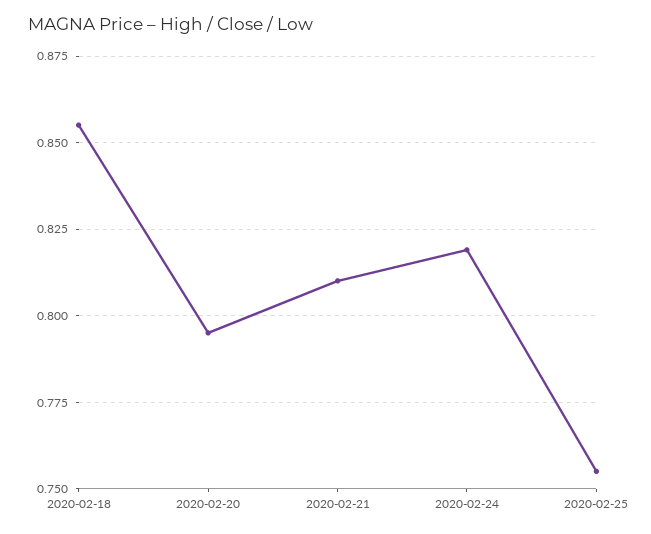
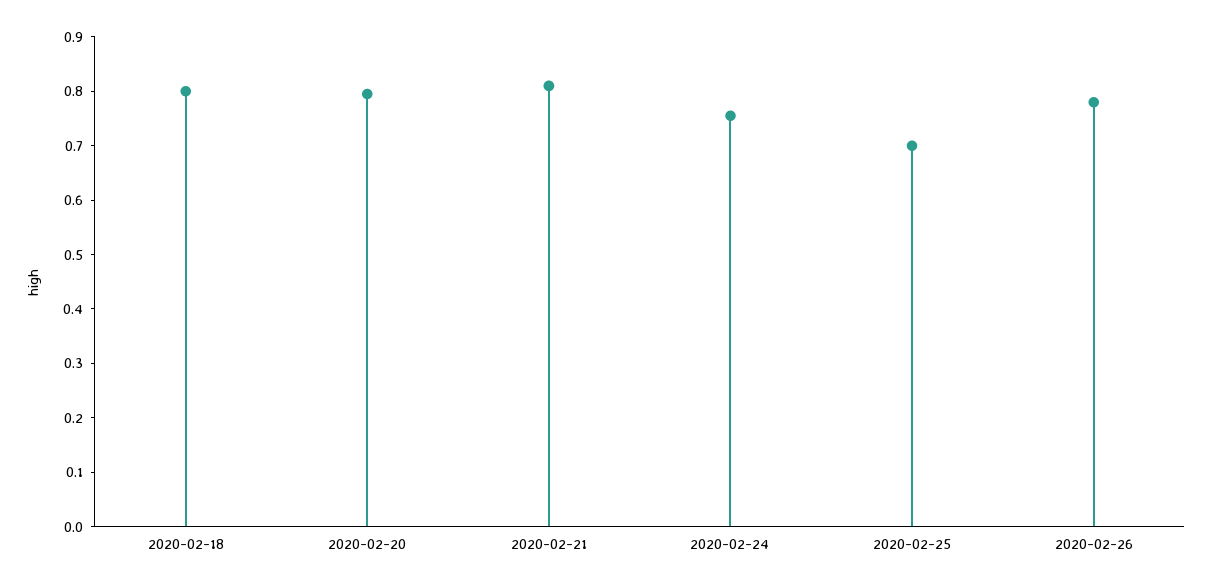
2020-02-18: 0.855 -> 0.8
2020-02-24: 0.82 -> 0.76
2020-02-25: 0.755 -> 0.7
2020-02-26: none -> 0.78

